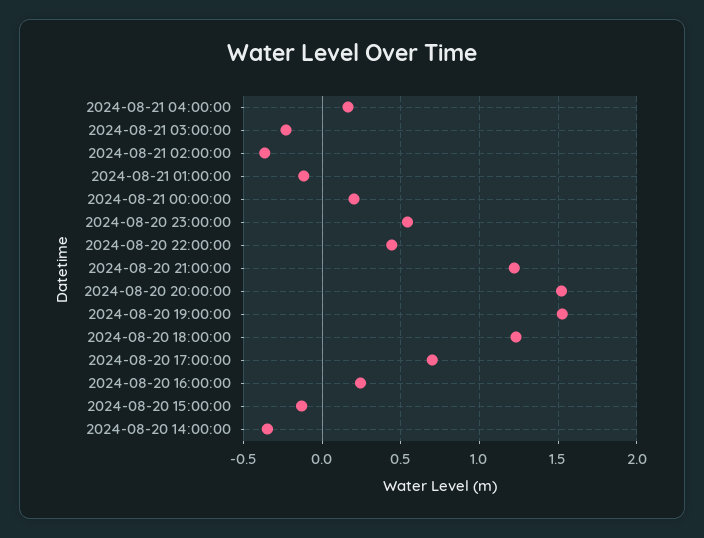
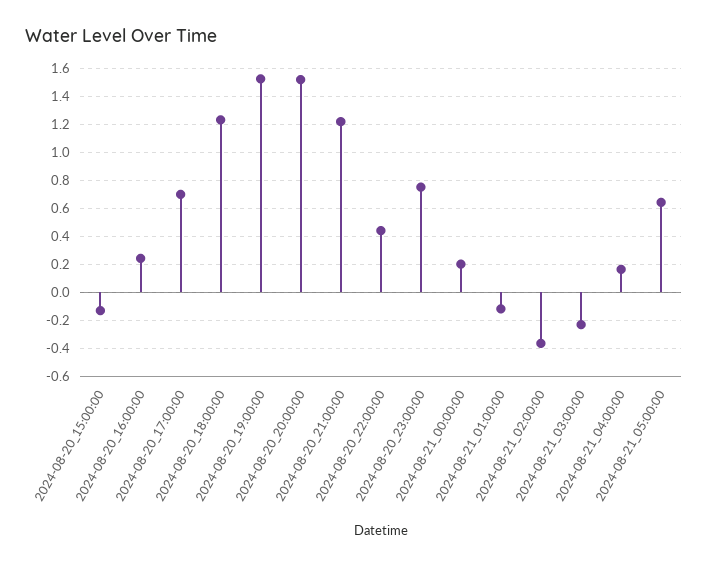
2024-08-20 23:00:00: 0.55 -> 0.75
2024-08-20 14:00:00: -0.35 -> none
2024-08-21_05:00:00: none -> 0.65

